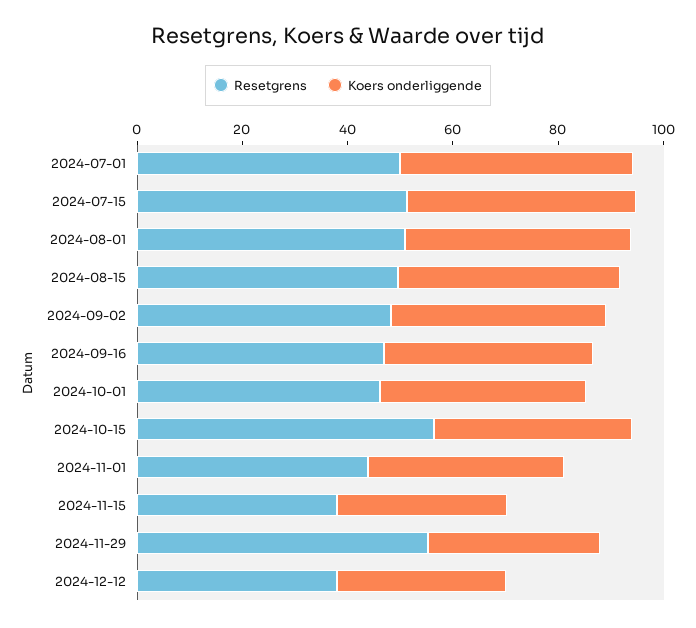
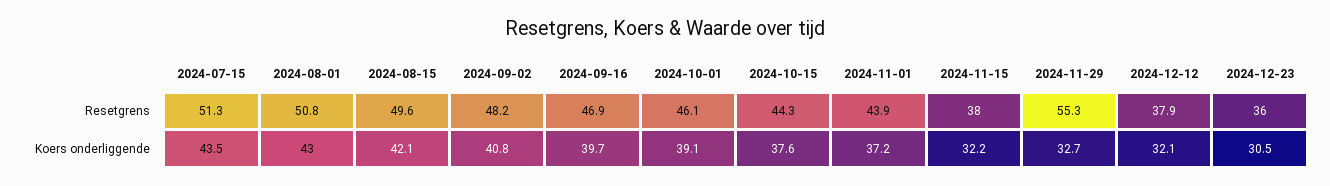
Resetgrens, 2024-07-01: 50 -> none
Koers onderliggende, 2024-07-01: 45 -> none
Resetgrens, 2024-10-15: 55 -> 44.3
Resetgrens, 2024-12-23: none -> 36
Koers onderliggende, 2024-12-23: none -> 30.5

